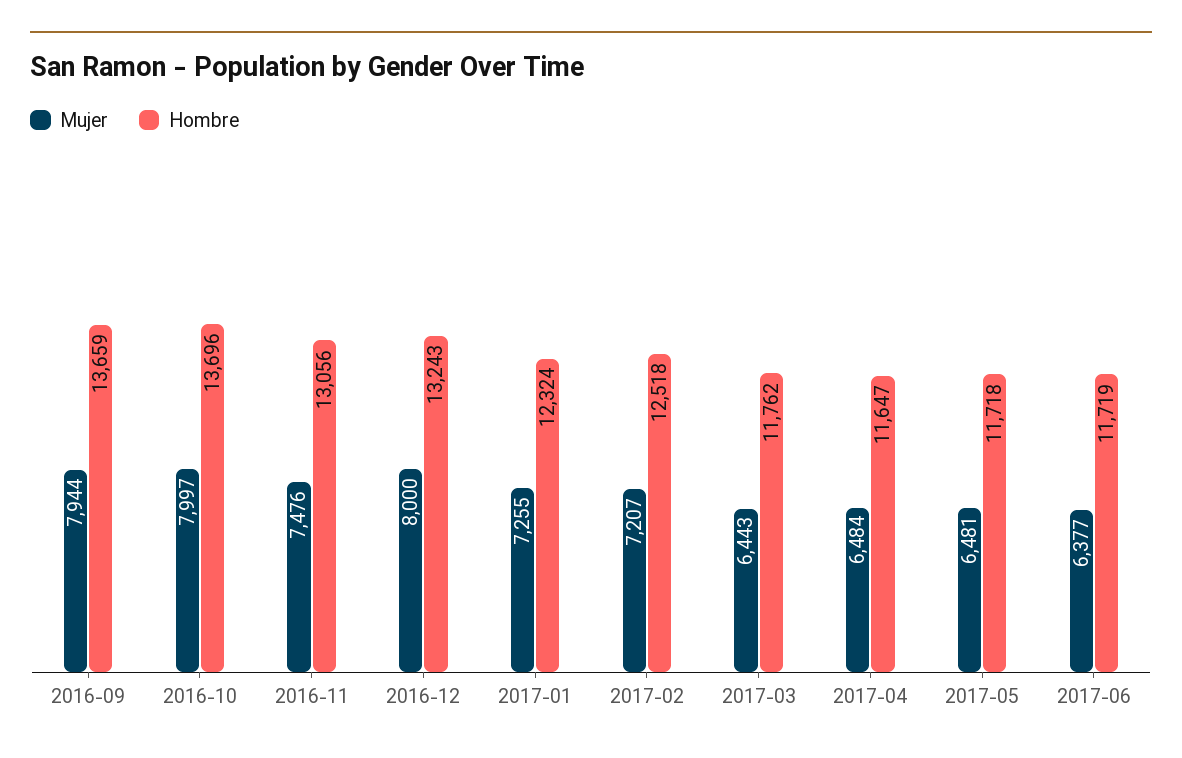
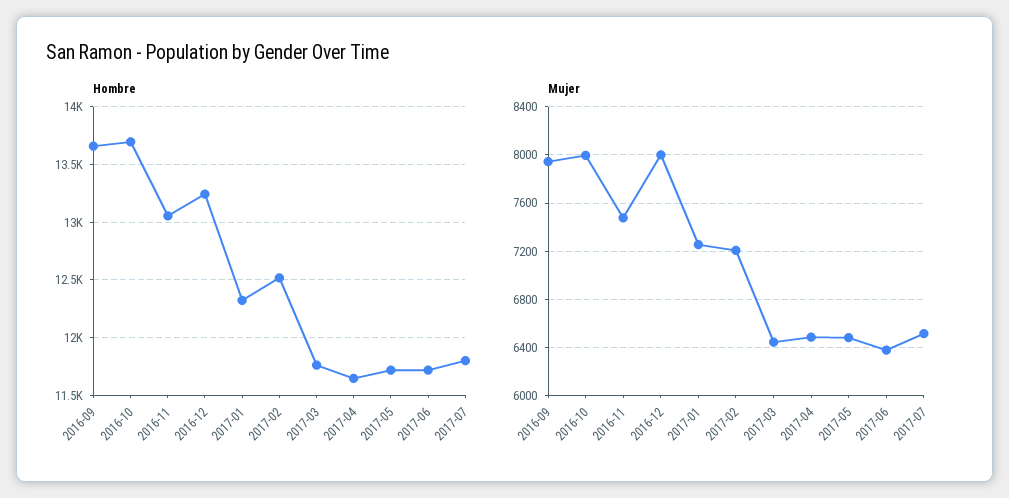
Hombre, 2017-07: none -> 11800
Mujer, 2017-07: none -> 6500

